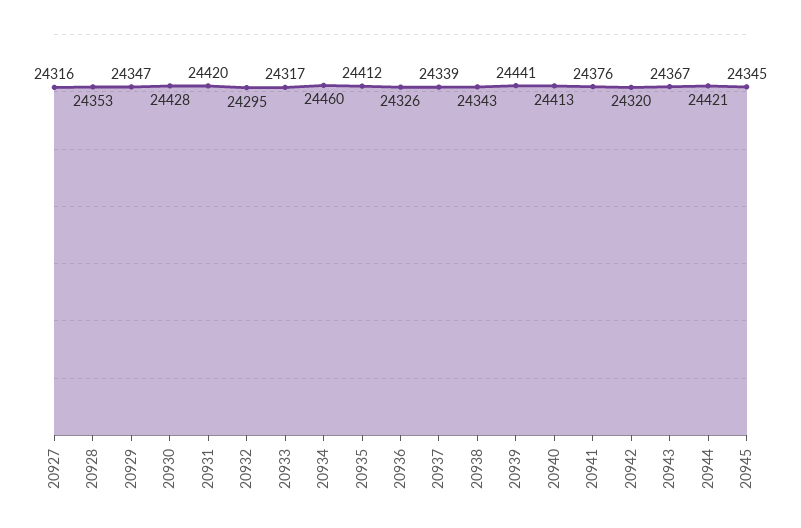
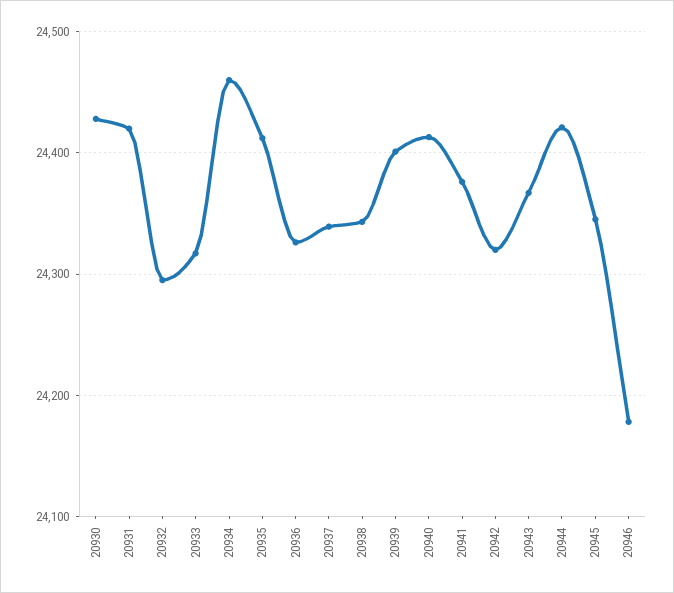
20927: 24316 -> none
20928: 24353 -> none
20929: 24347 -> none
20939: 24441 -> 24400
20946: none -> 24180

